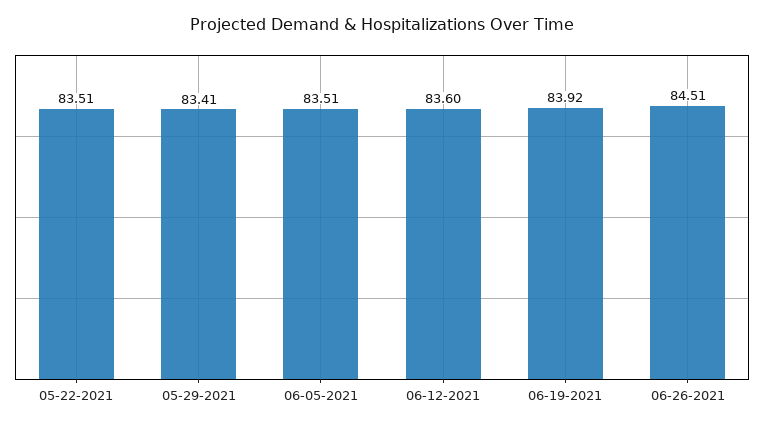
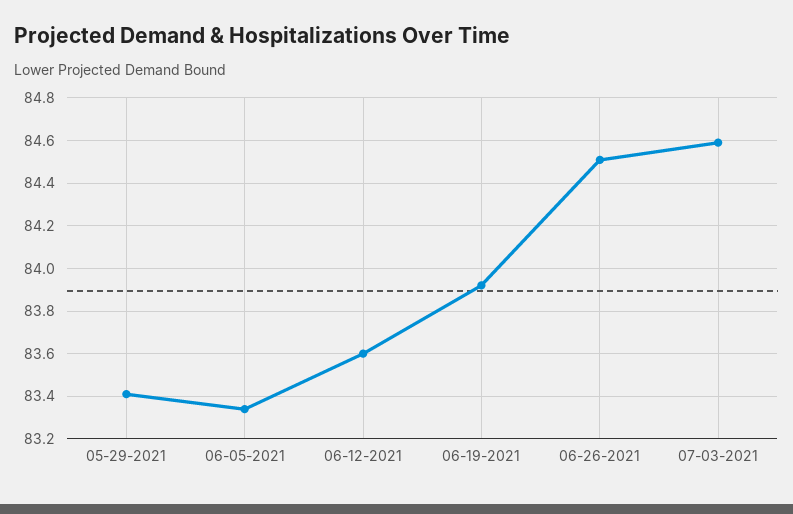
05-22-2021: 83.51 -> none
06-05-2021: 83.51 -> 83.35
07-03-2021: none -> 84.6

